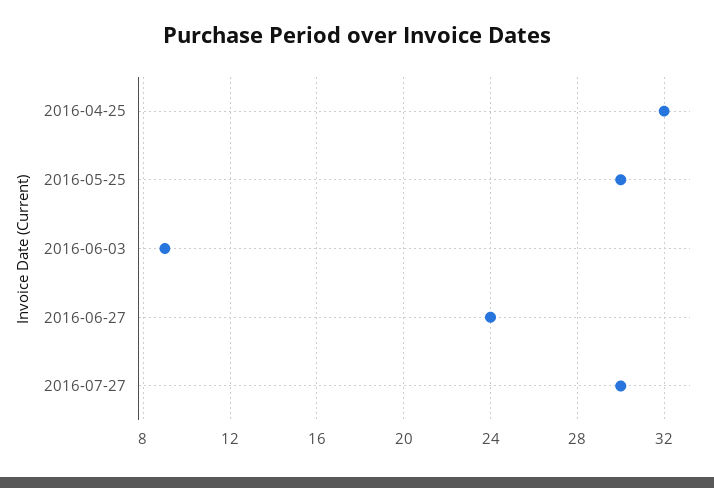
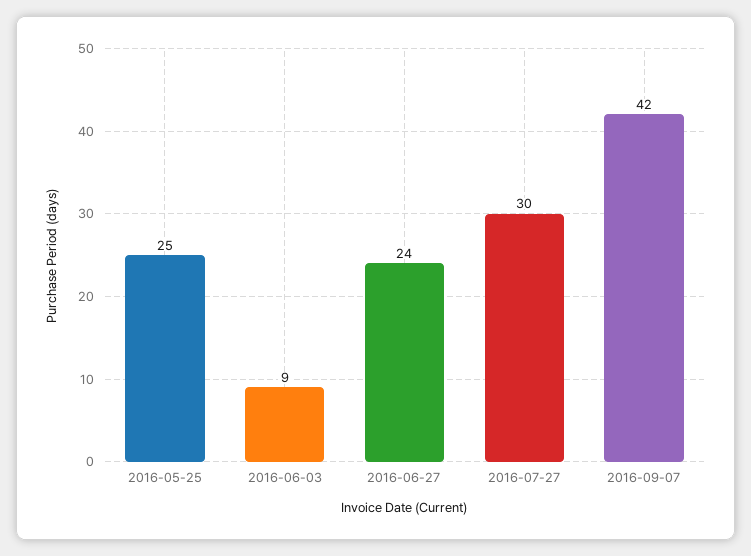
2016-04-25: 32 -> none
2016-05-25: 30 -> 25
2016-09-07: none -> 42

